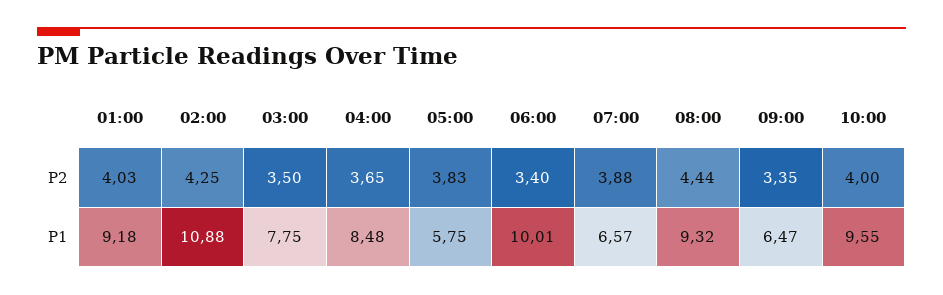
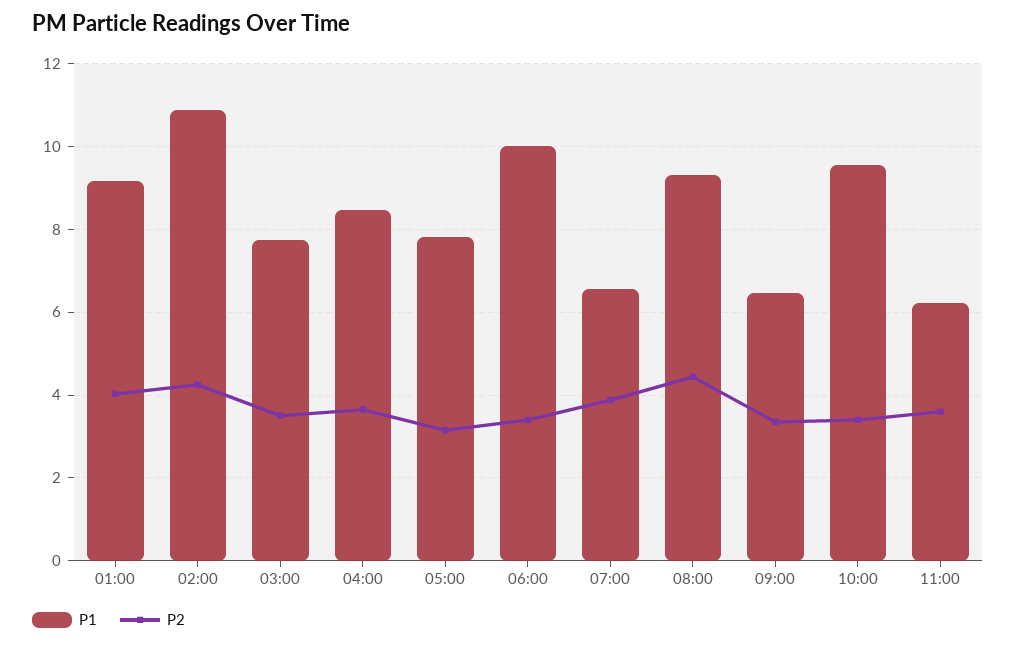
P2, 05:00: 3.83 -> 3.2
P2, 10:00: 4 -> 3.4
P1, 05:00: 5.75 -> 7.8
P1, 11:00: none -> 6.2
P2, 11:00: none -> 3.6

